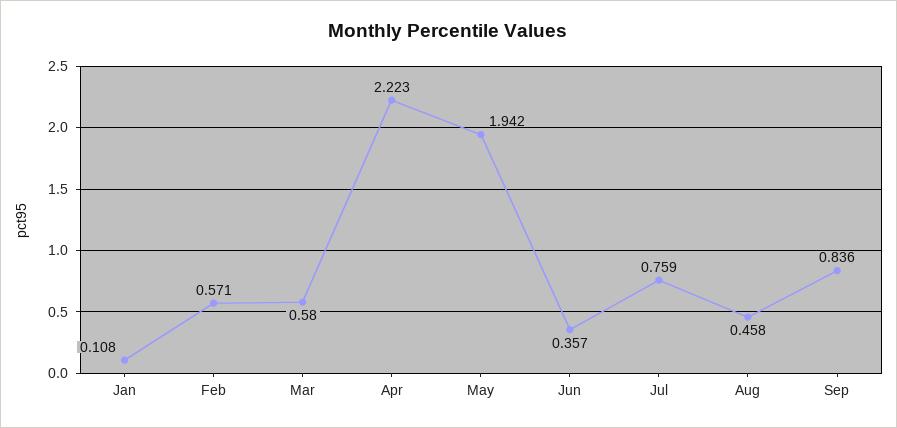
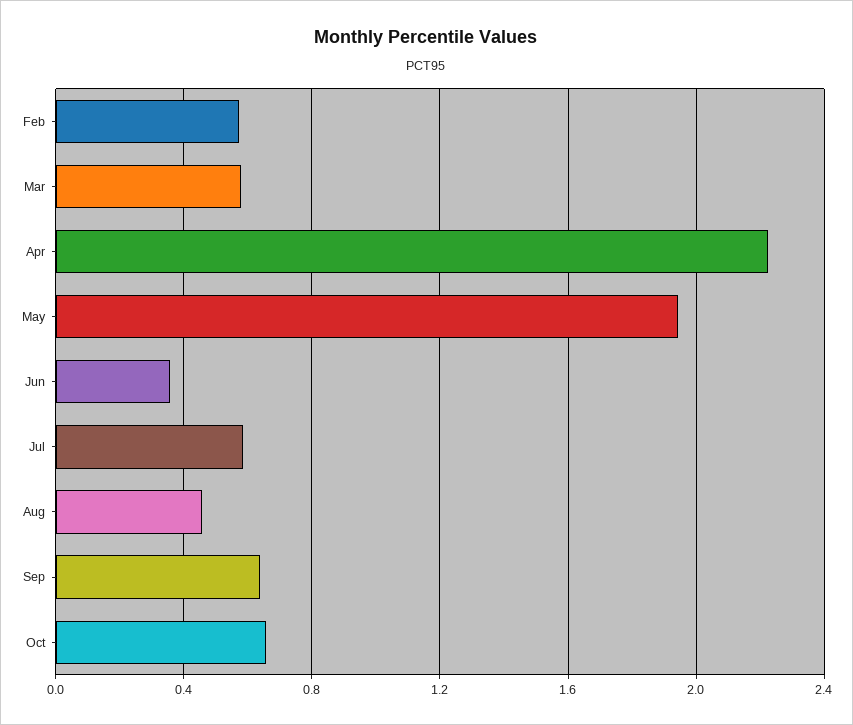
Jan: 0.108 -> none
Jul: 0.759 -> 0.6
Sep: 0.836 -> 0.65
Oct: none -> 0.65

